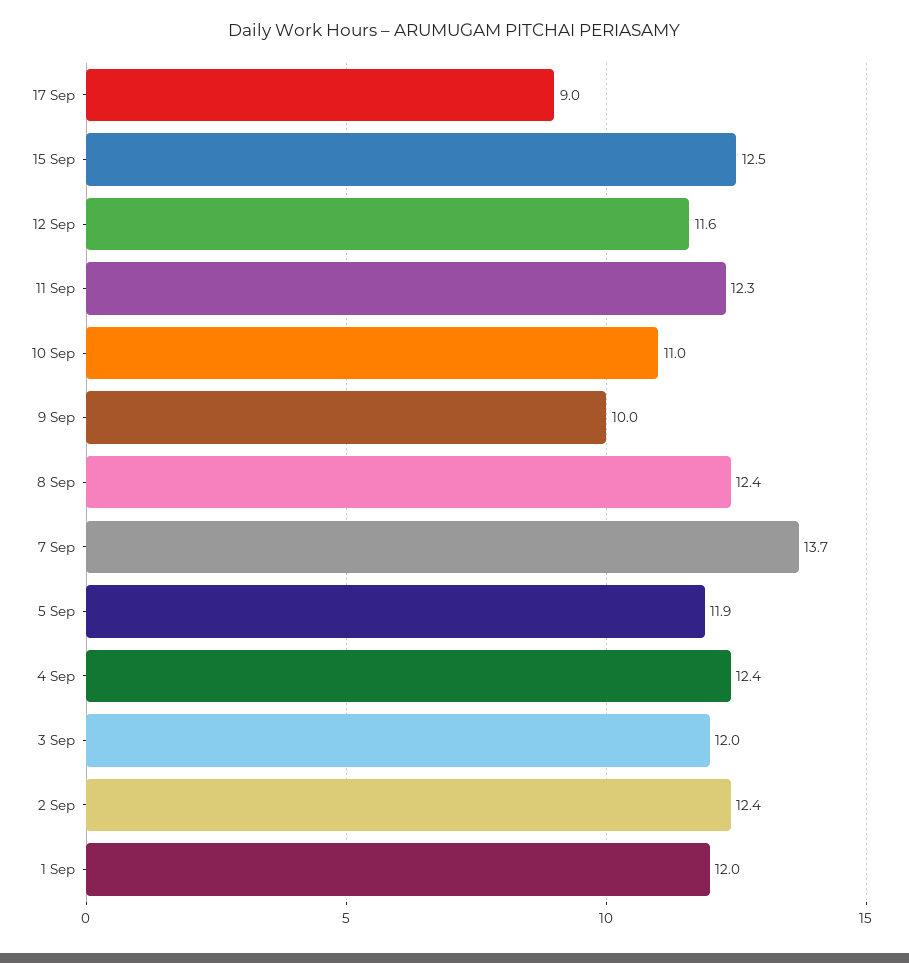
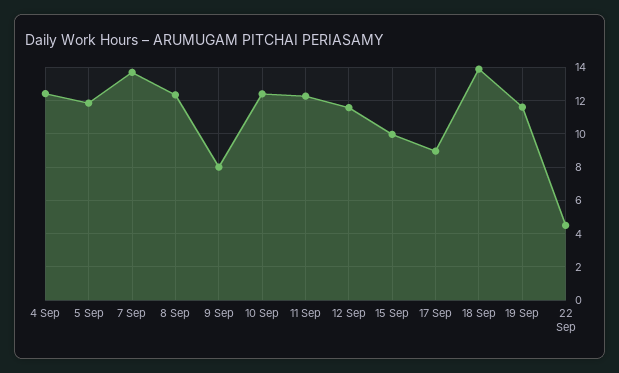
15 Sep: 12.5 -> 10
10 Sep: 11 -> 12.5
9 Sep: 10 -> 8
3 Sep: 12 -> none
2 Sep: 12.4 -> none
1 Sep: 12 -> none
18 Sep: none -> 14
19 Sep: none -> 11.5
22 Sep: none -> 4.5

